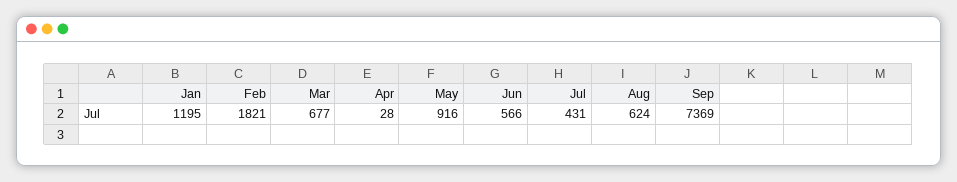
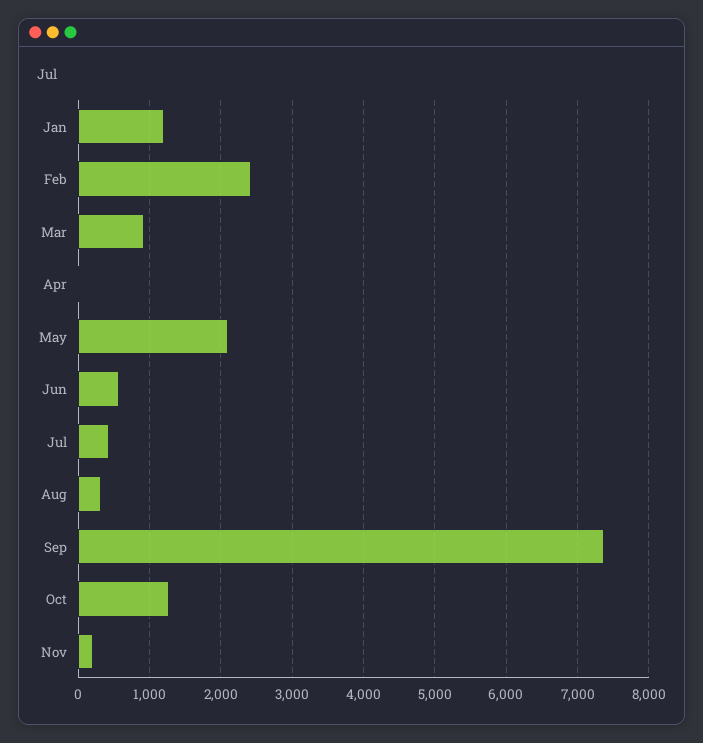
Feb: 1821 -> 2400
Mar: 677 -> 900
May: 916 -> 2100
Aug: 624 -> 300
Oct: none -> 1300
Nov: none -> 200

